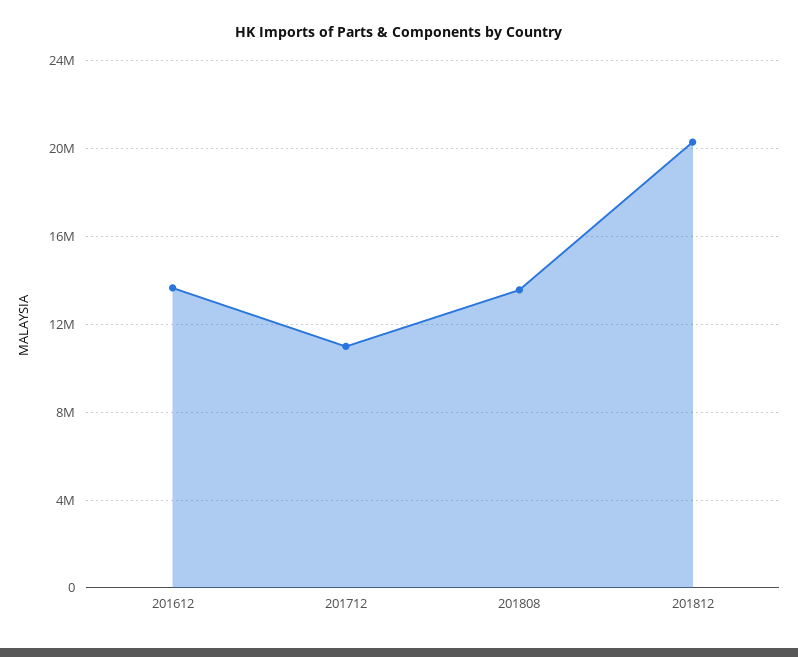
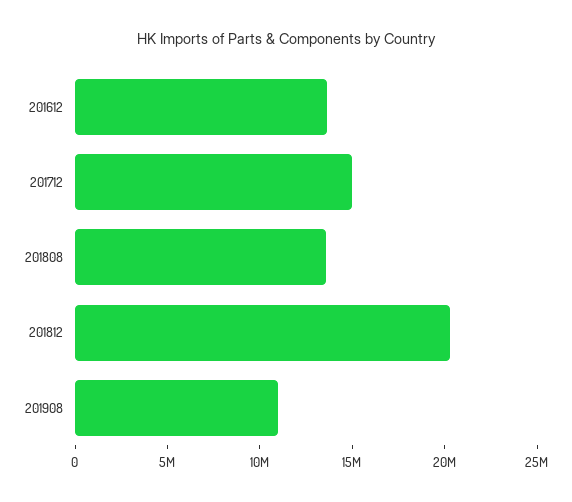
201712: 11000000 -> 15000000
201908: none -> 11000000

